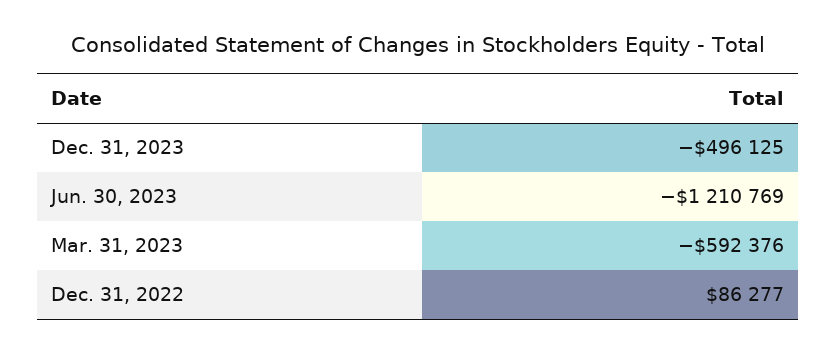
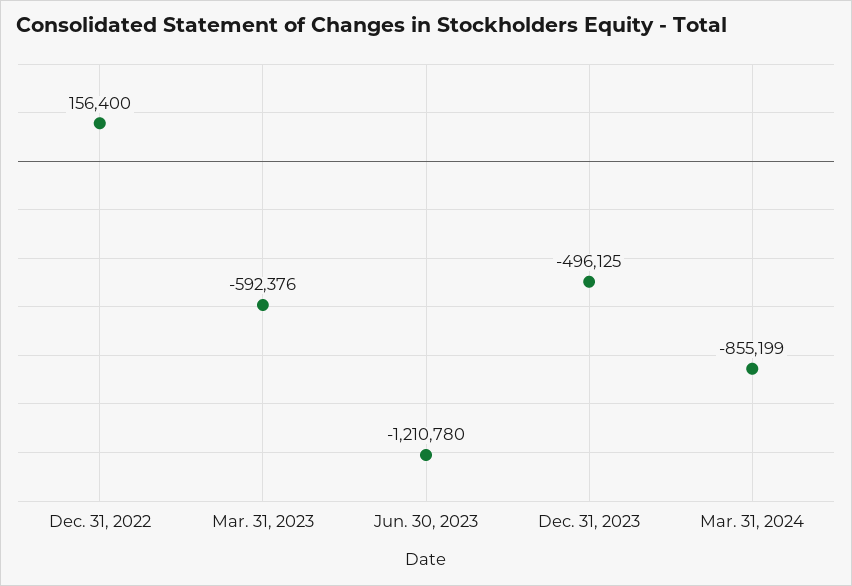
Jun. 30, 2023: -1210769 -> -1210780
Dec. 31, 2022: 86277 -> 156400
Mar. 31, 2024: none -> -855199

